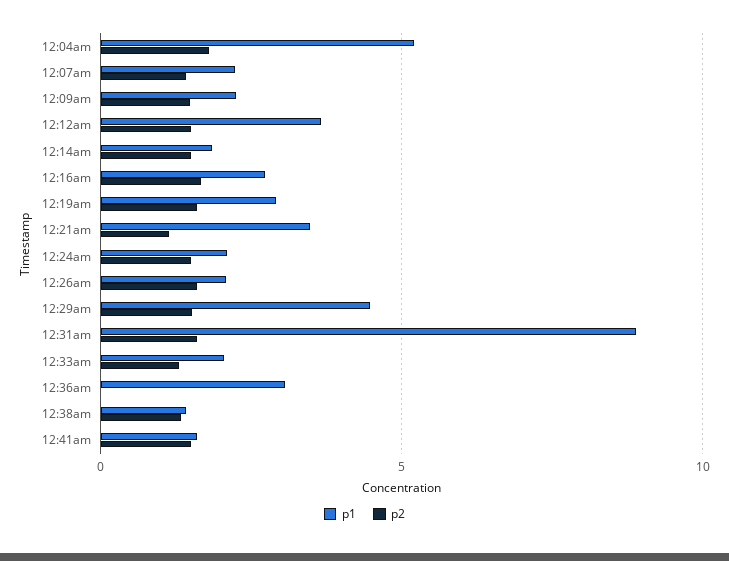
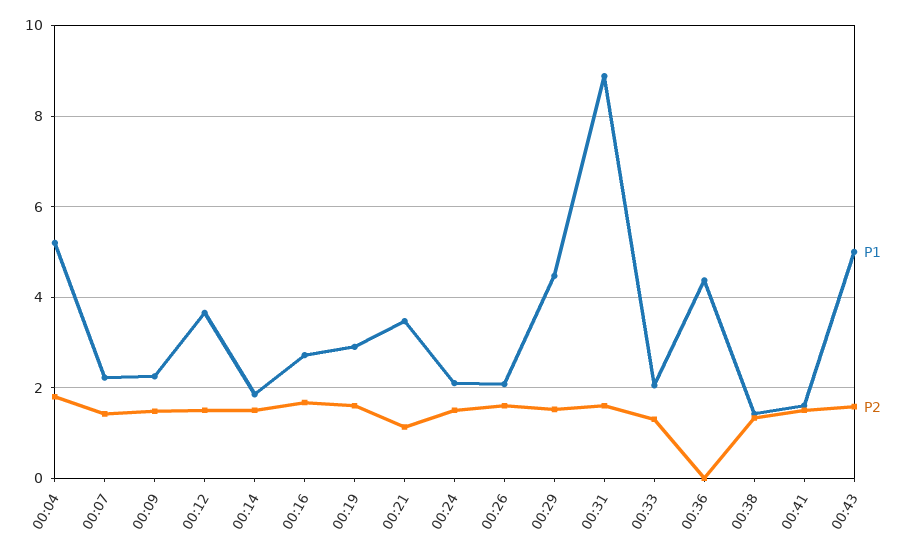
p1, 12:36am: 3 -> 4.4
p1, 00:43: none -> 5
p2, 00:43: none -> 1.6

